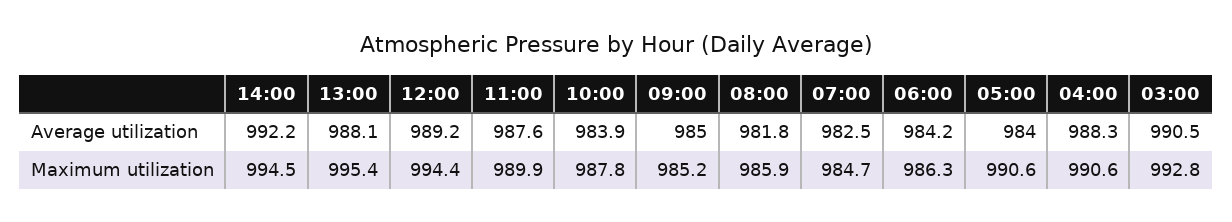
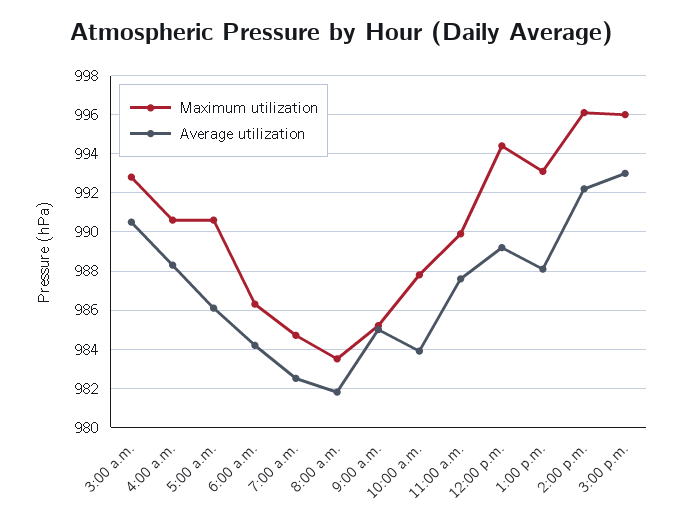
Average utilization, 05:00: 984 -> 986
Maximum utilization, 14:00: 994.5 -> 996
Maximum utilization, 13:00: 995.4 -> 993
Maximum utilization, 08:00: 985.9 -> 983.5
Maximum utilization, 3:00 p.m.: none -> 996
Average utilization, 3:00 p.m.: none -> 993

